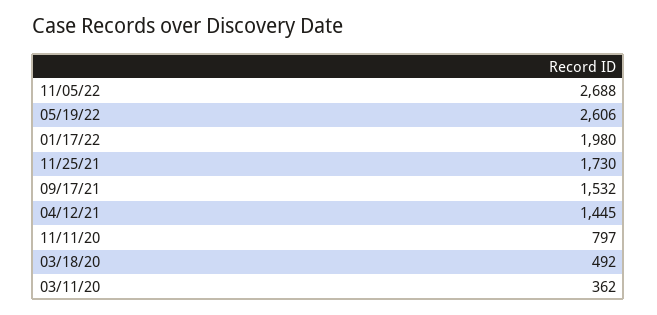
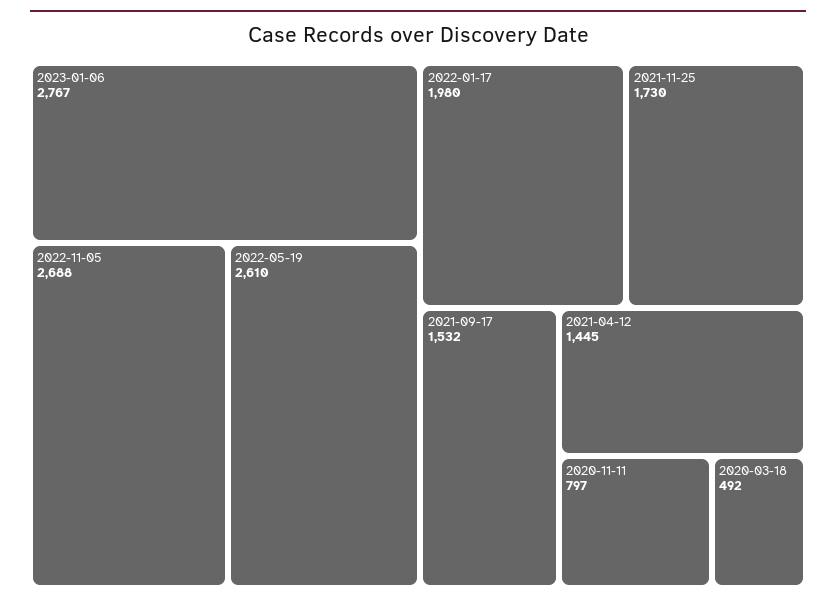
05/19/22: 2606 -> 2610
03/11/20: 362 -> none
2023-01-06: none -> 2767

